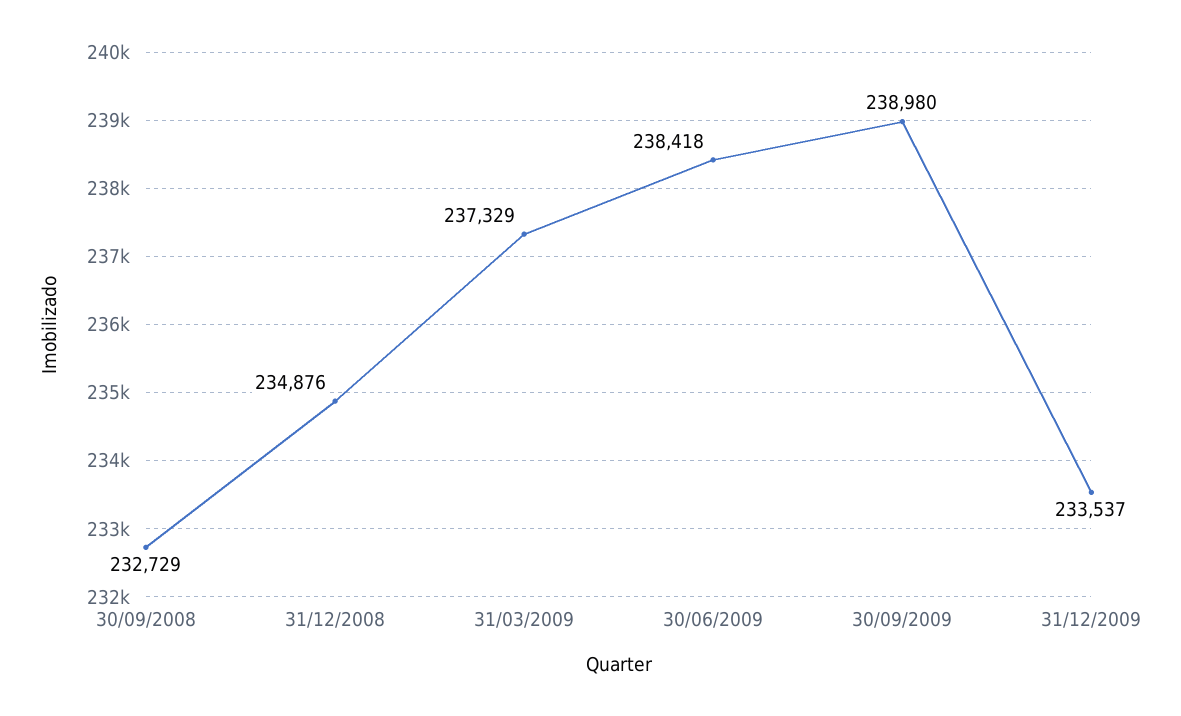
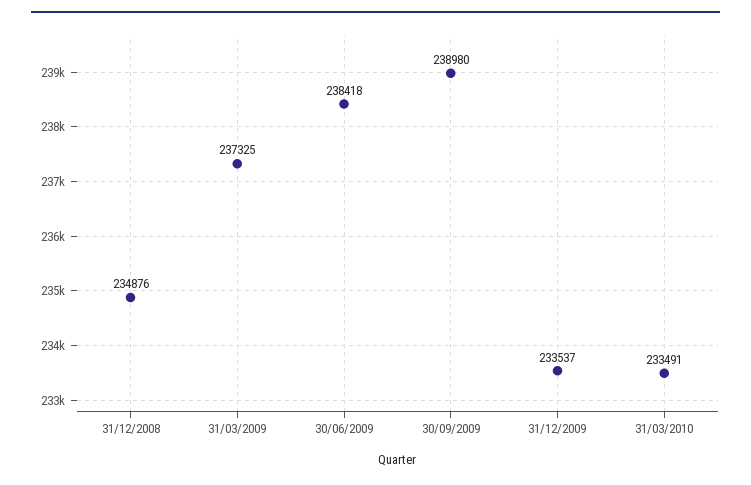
30/09/2008: 232729 -> none
31/03/2009: 237329 -> 237325
31/03/2010: none -> 233491

